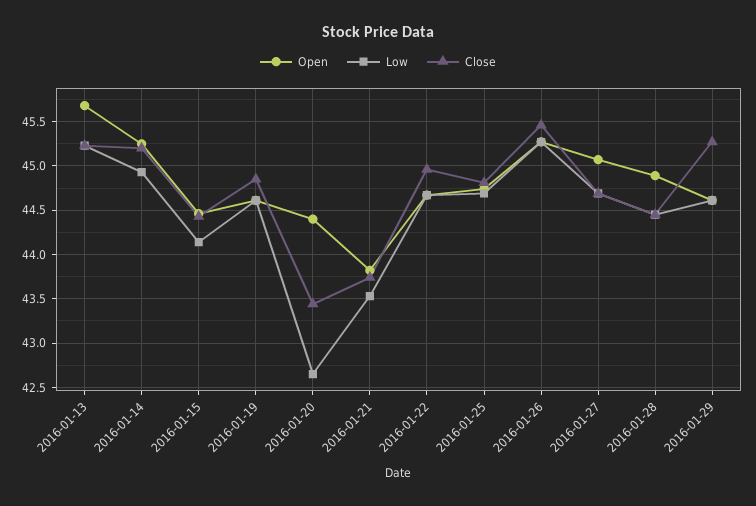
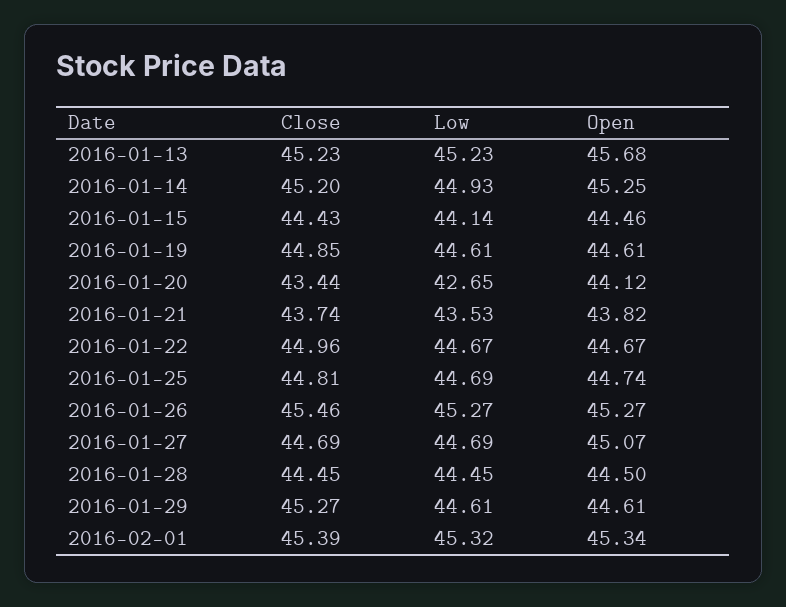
Open, 2016-01-20: 44.4 -> 44.12
Open, 2016-01-28: 44.9 -> 44.5
Close, 2016-02-01: none -> 45.39
Low, 2016-02-01: none -> 45.32
Open, 2016-02-01: none -> 45.34

